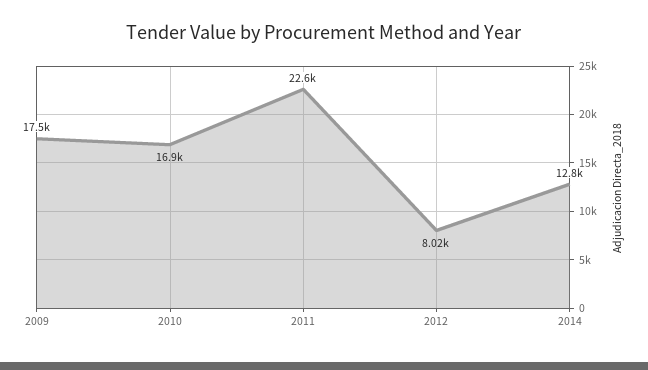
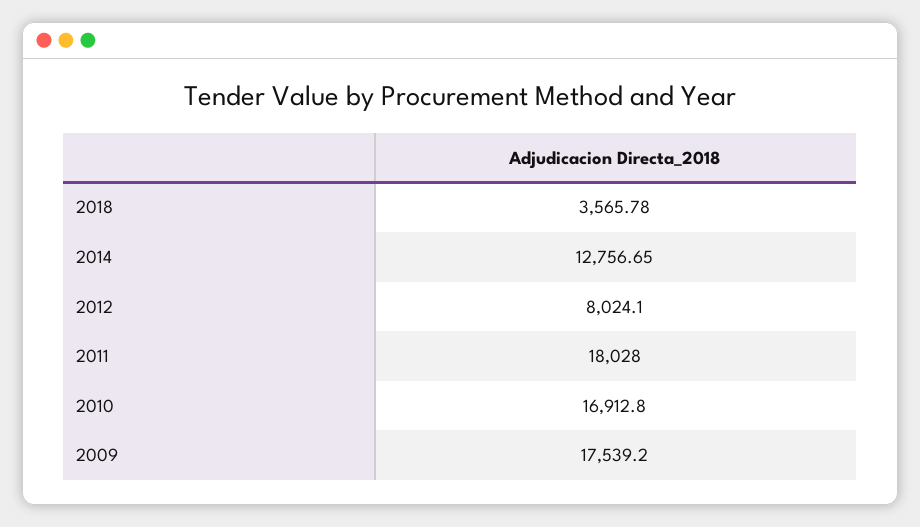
2011: 22600 -> 18028
2018: none -> 3565.78

